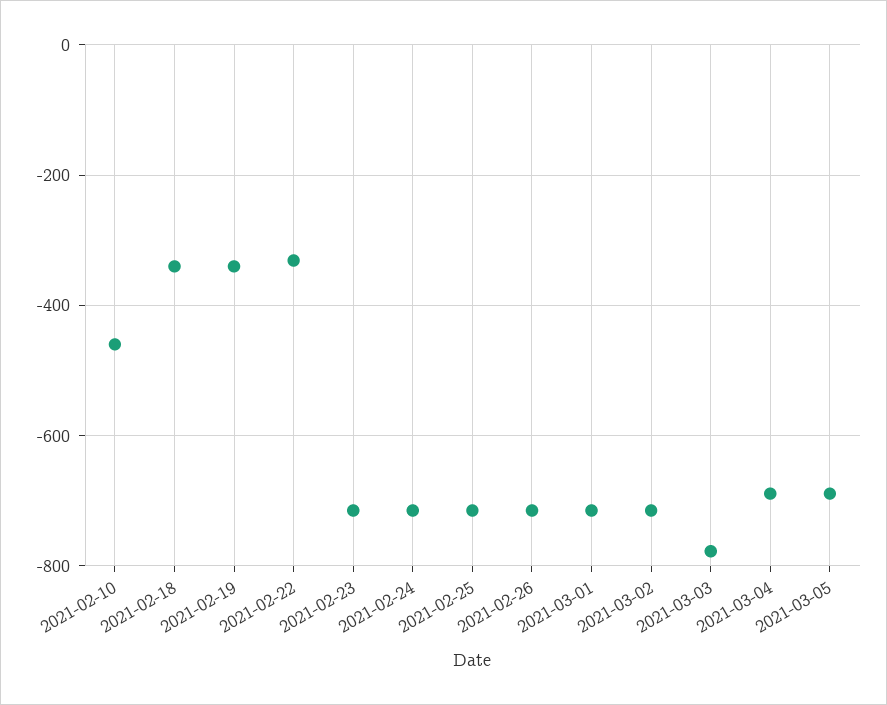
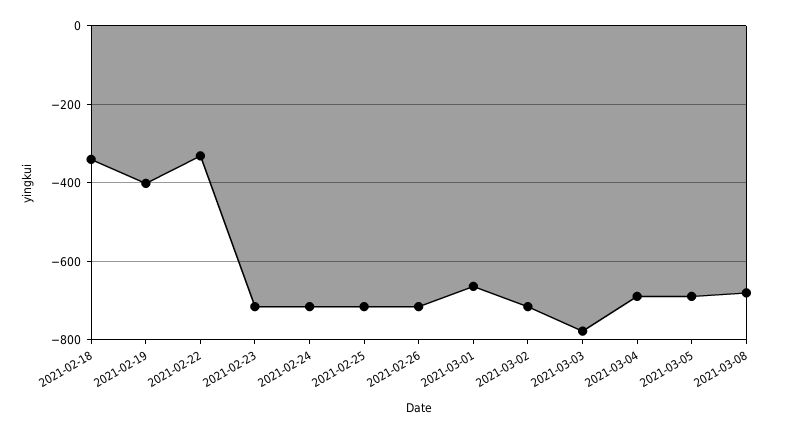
2021-02-10: -460 -> none
2021-02-19: -340 -> -400
2021-03-01: -720 -> -660
2021-03-08: none -> -680

